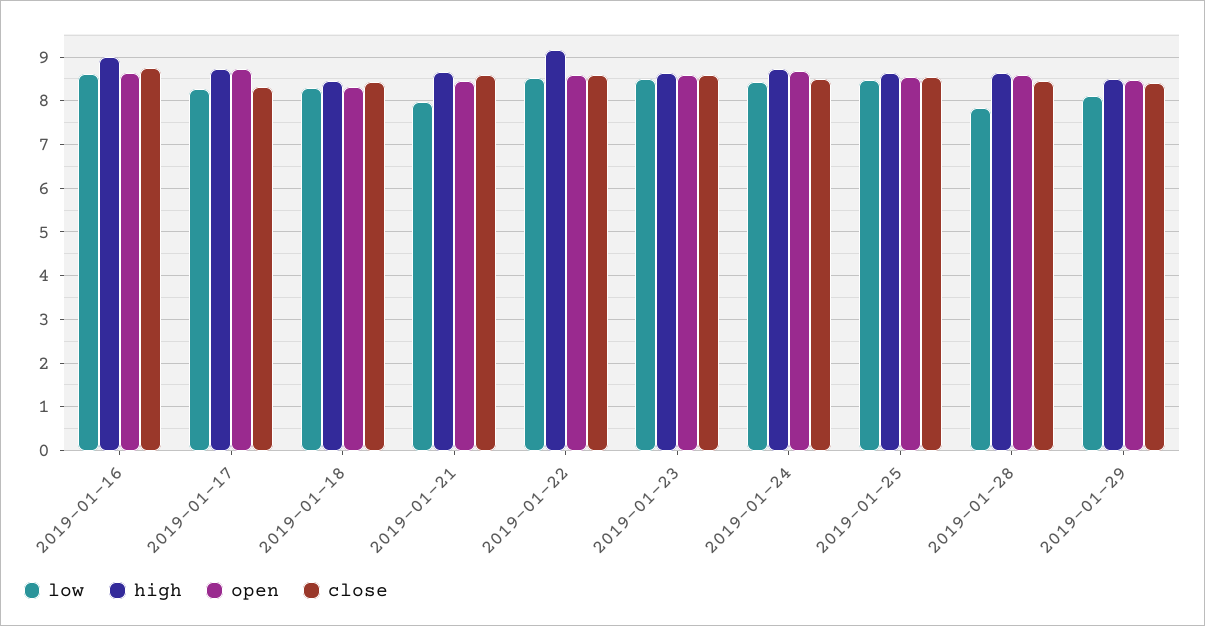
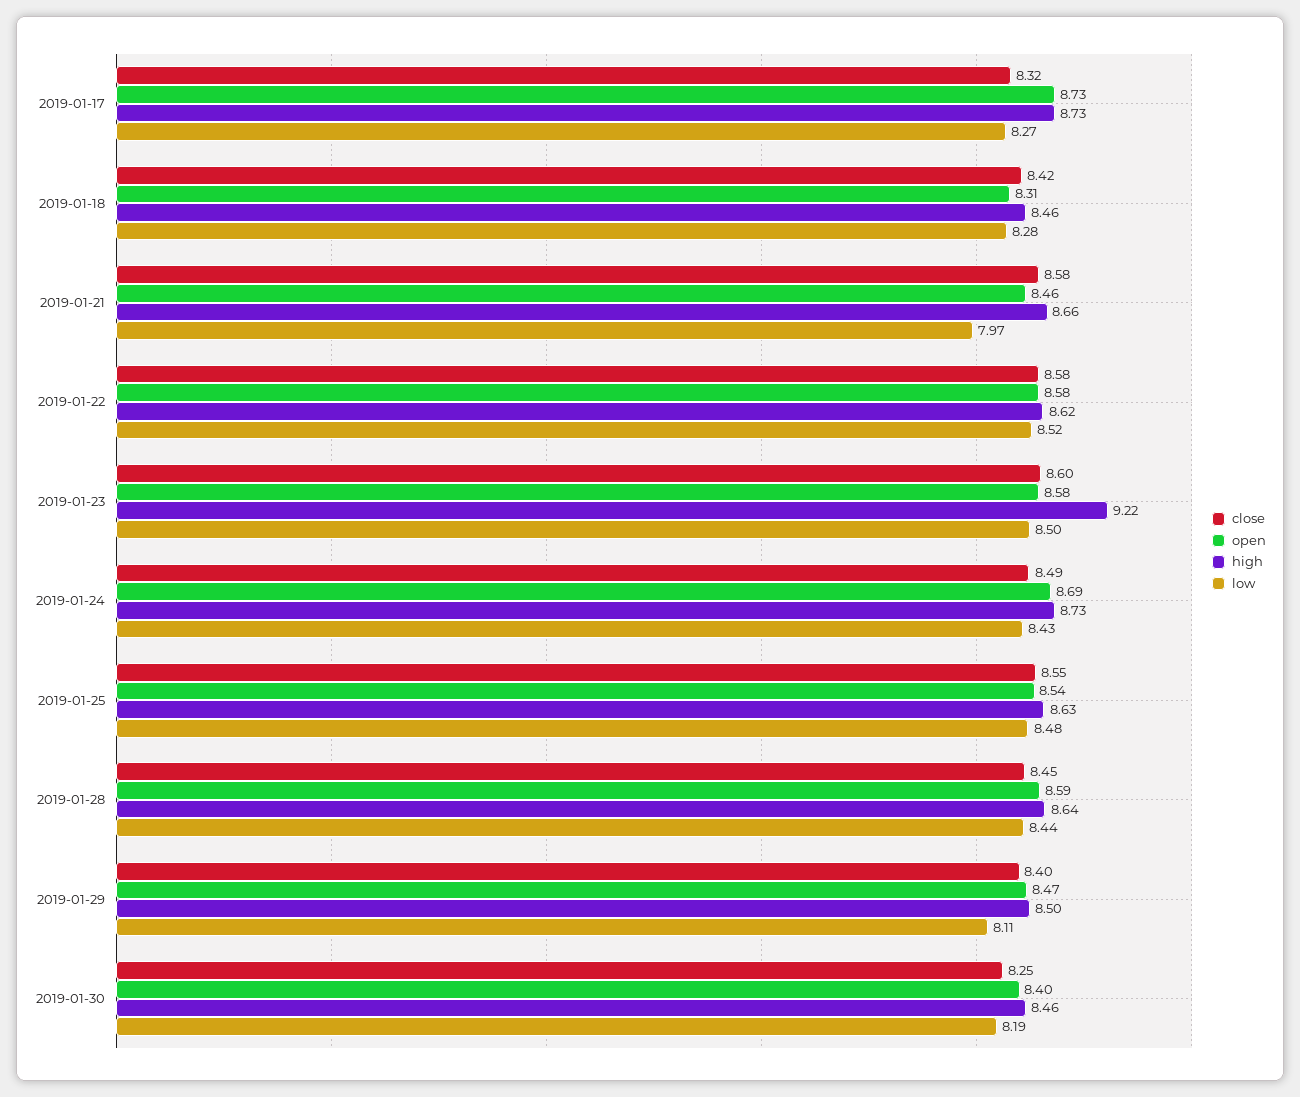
low, 2019-01-16: 8.6 -> none
high, 2019-01-16: 9 -> none
open, 2019-01-16: 8.6 -> none
close, 2019-01-16: 8.8 -> none
high, 2019-01-22: 9.2 -> 8.62
high, 2019-01-23: 8.6 -> 9.22
low, 2019-01-28: 7.8 -> 8.44
close, 2019-01-30: none -> 8.25
open, 2019-01-30: none -> 8.4
high, 2019-01-30: none -> 8.46
low, 2019-01-30: none -> 8.19

